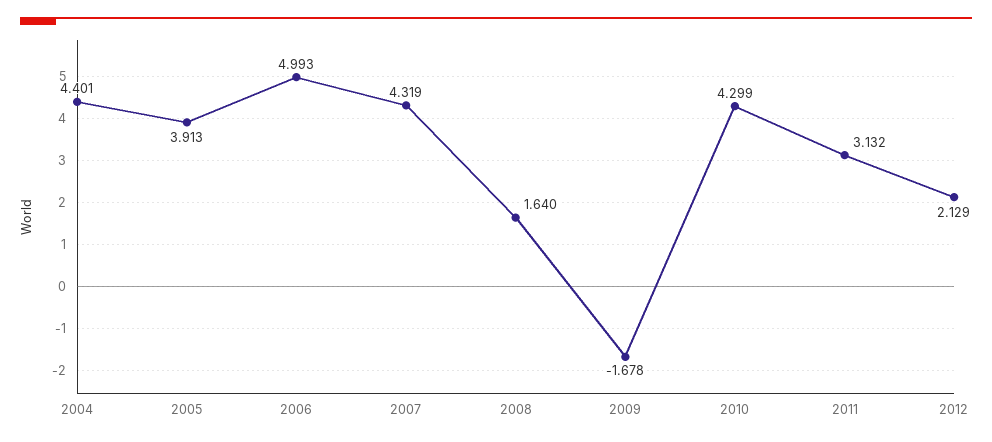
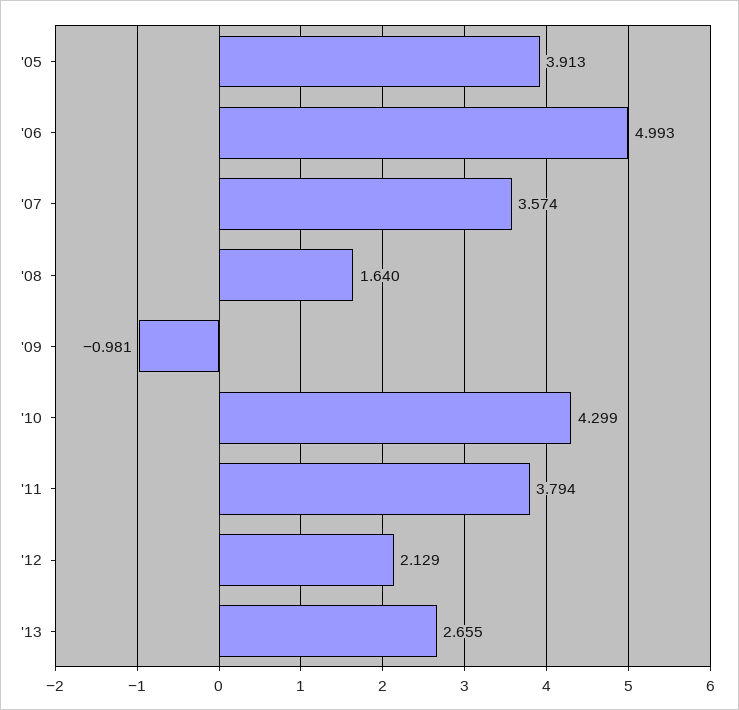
2004: 4.401 -> none
2007: 4.319 -> 3.574
2009: -1.678 -> -0.981
2011: 3.132 -> 3.794
'13: none -> 2.655

